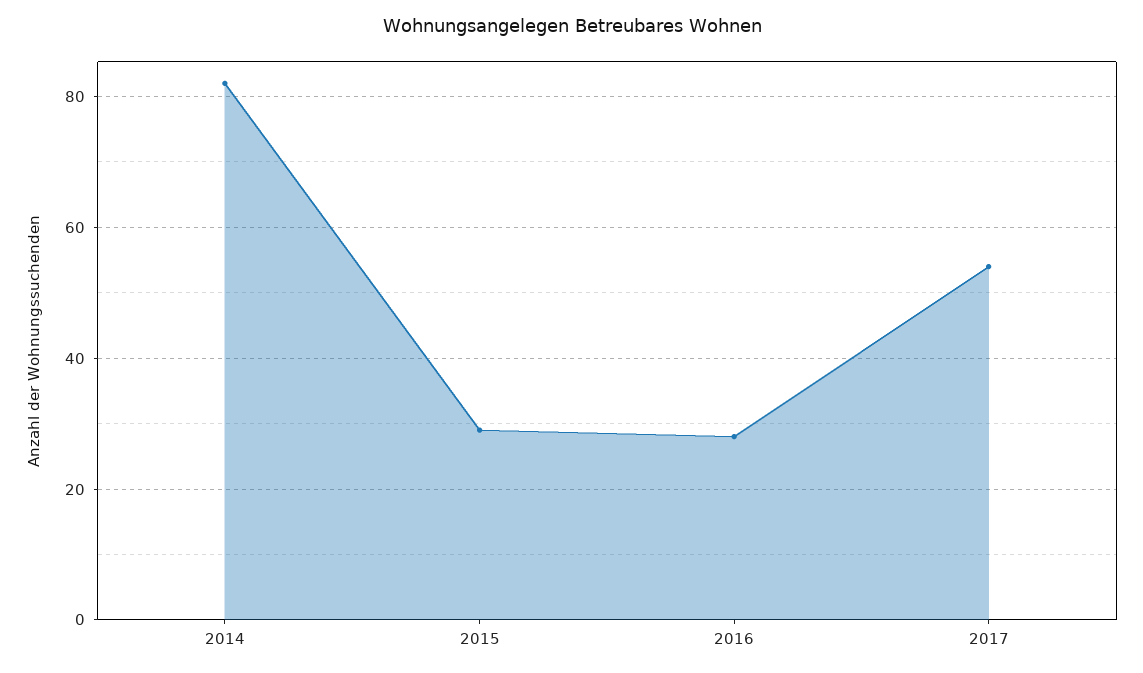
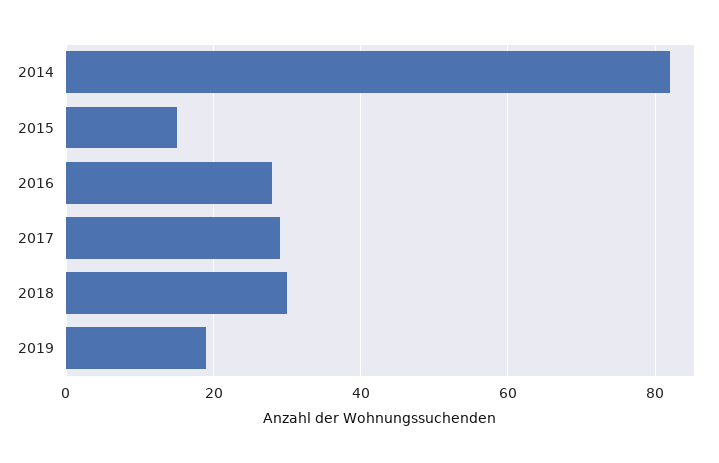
2015: 30 -> 15
2017: 55 -> 30
2018: none -> 30
2019: none -> 20

